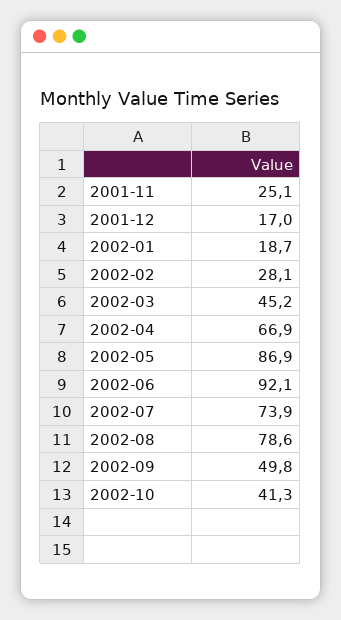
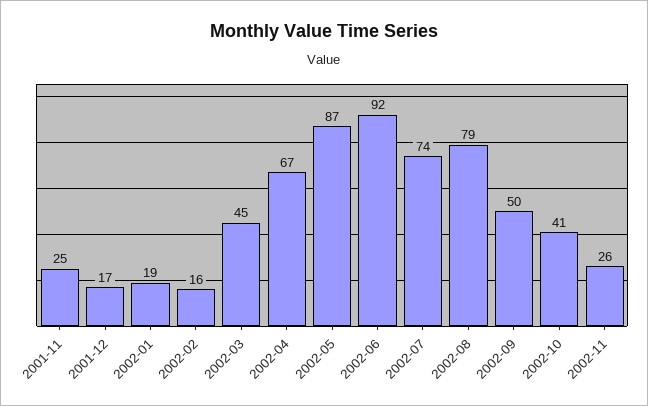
2002-02: 28.1 -> 16
2002-11: none -> 26

